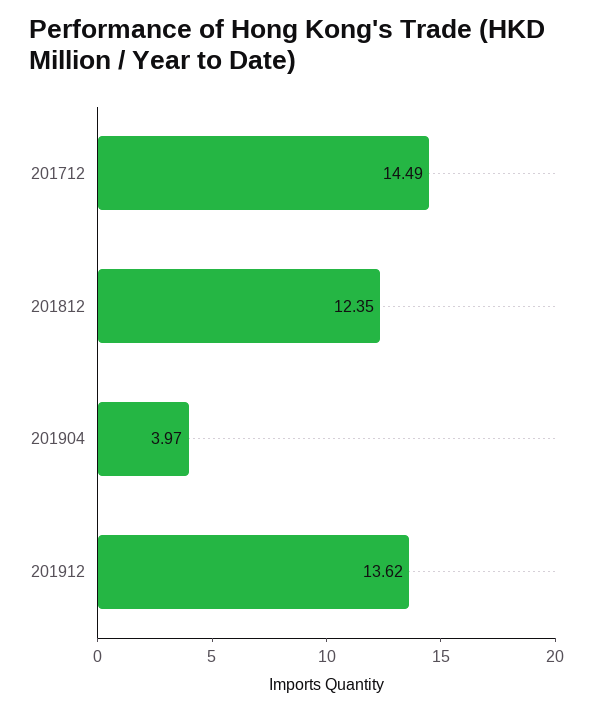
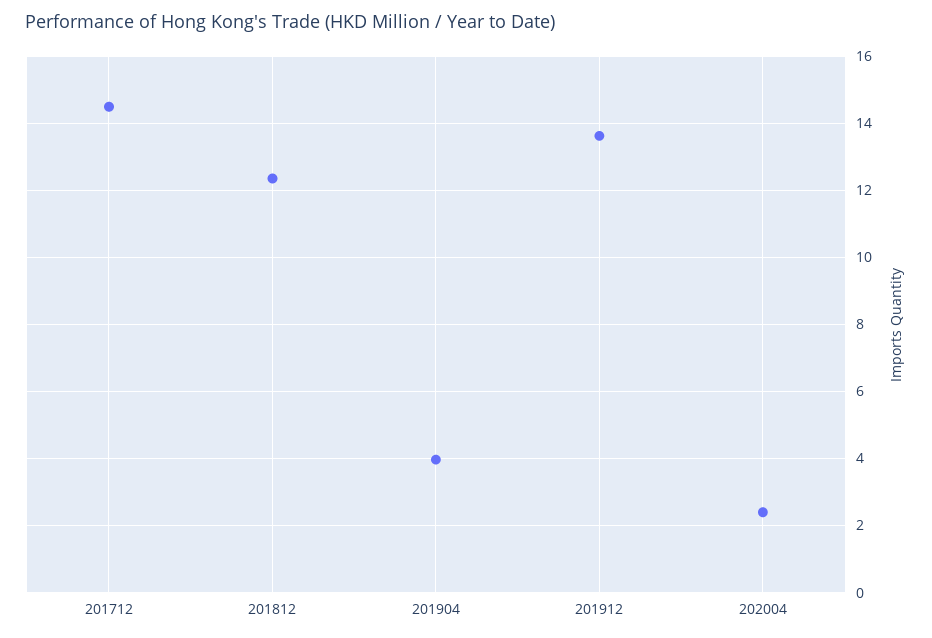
202004: none -> 2.4

